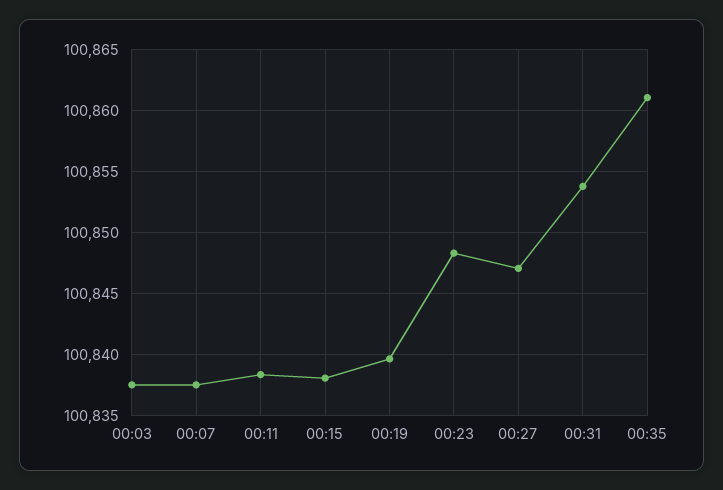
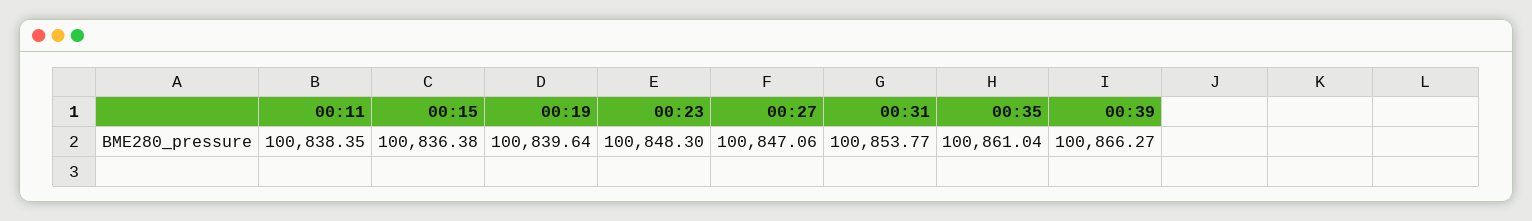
00:03: 100837.5 -> none
00:07: 100837.5 -> none
00:15: 100838 -> 100836.38
00:39: none -> 100866.27

